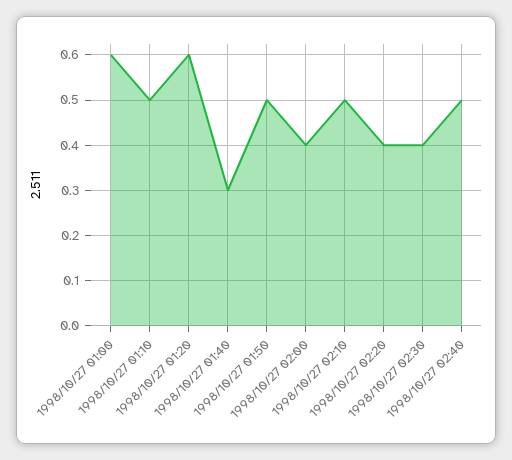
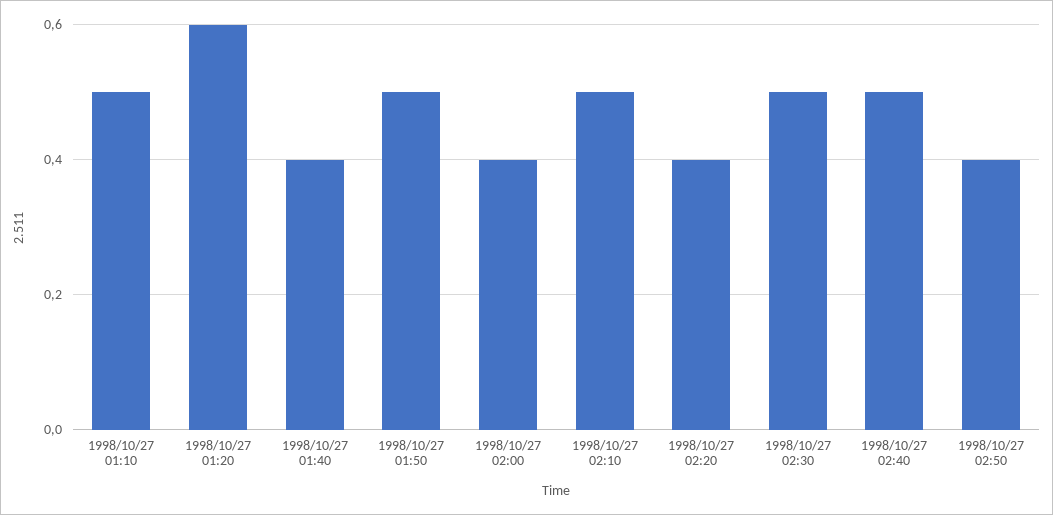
1998/10/27 01:00: 0.6 -> none
1998/10/27 01:40: 0.3 -> 0.4
1998/10/27 02:30: 0.4 -> 0.5
1998/10/27 02:50: none -> 0.4

